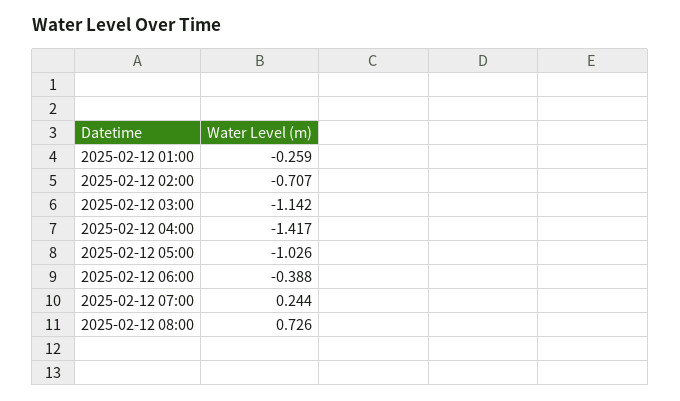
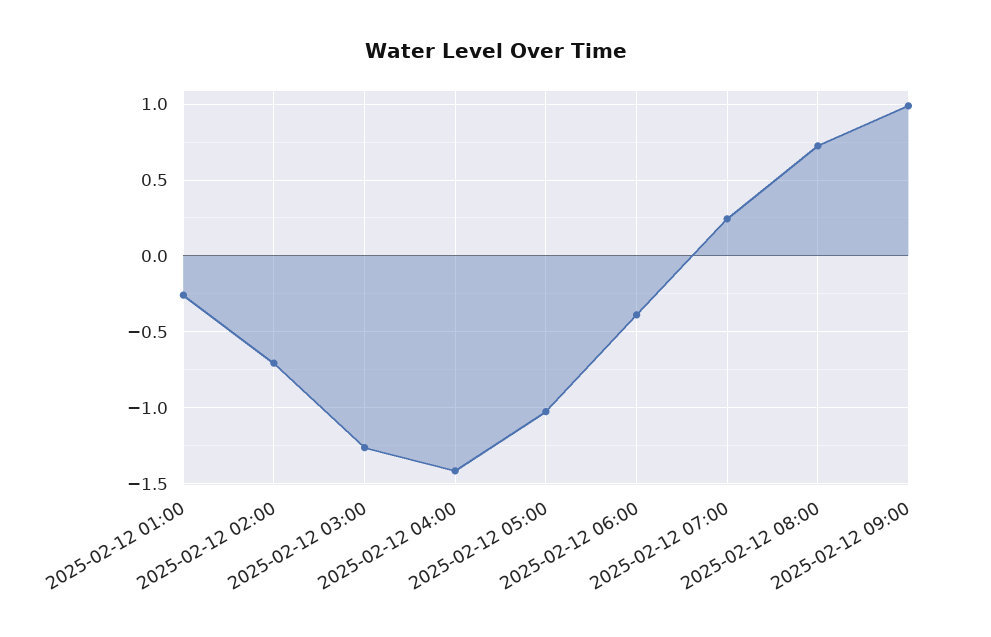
2025-02-12 03:00: -1.142 -> -1.25
2025-02-12 09:00: none -> 1

